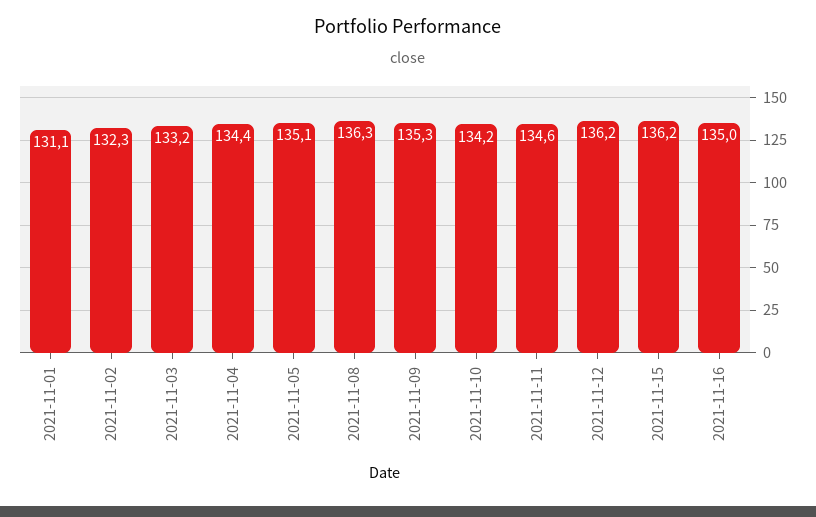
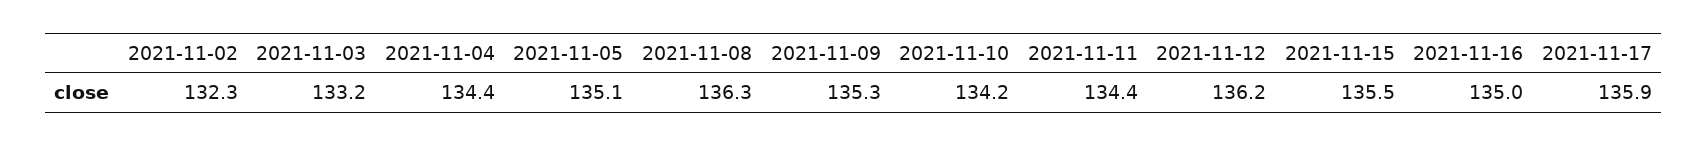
2021-11-01: 131.1 -> none
2021-11-11: 134.6 -> 134.4
2021-11-15: 136.2 -> 135.5
2021-11-17: none -> 135.9

